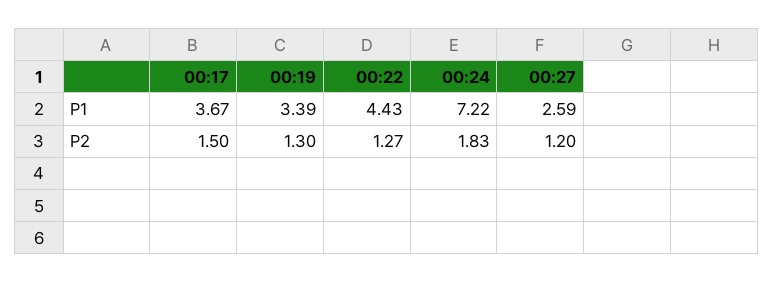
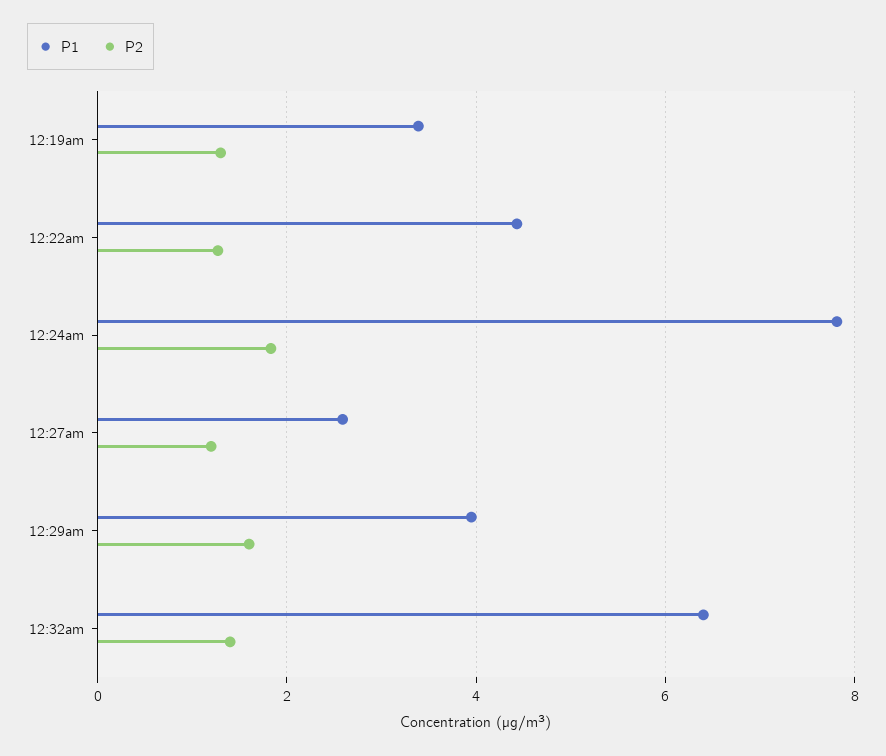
P1, 00:17: 3.67 -> none
P1, 00:24: 7.22 -> 7.8
P2, 00:17: 1.5 -> none
P1, 12:29am: none -> 4
P2, 12:29am: none -> 1.6
P1, 12:32am: none -> 6.4
P2, 12:32am: none -> 1.4

